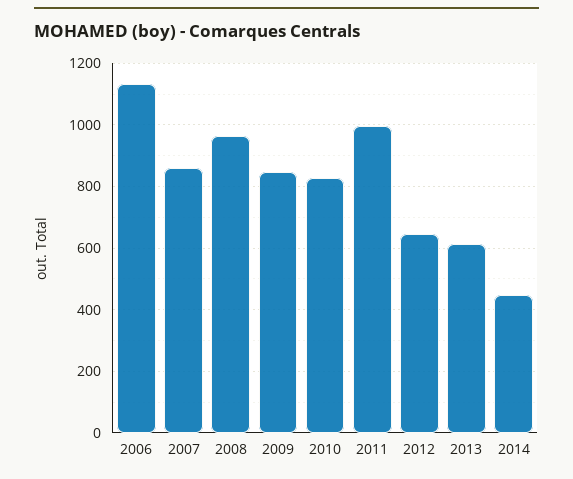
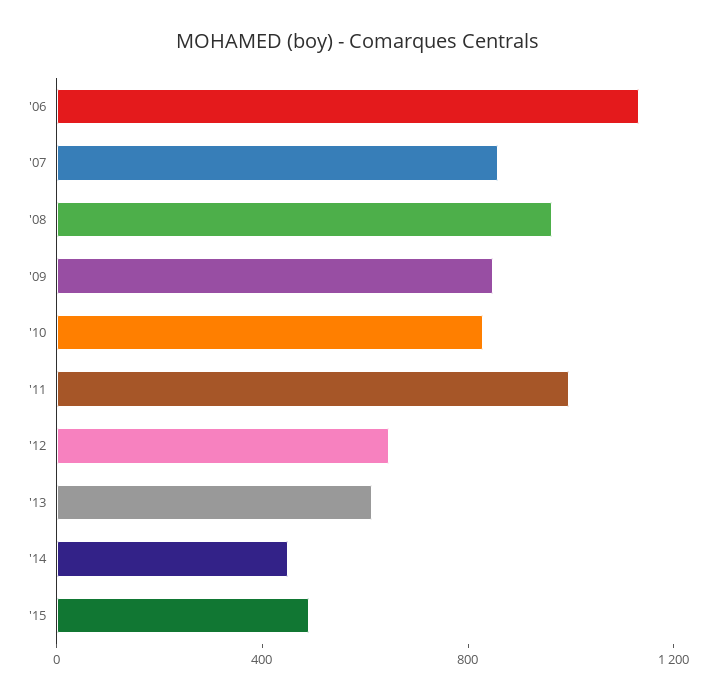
'15: none -> 500

